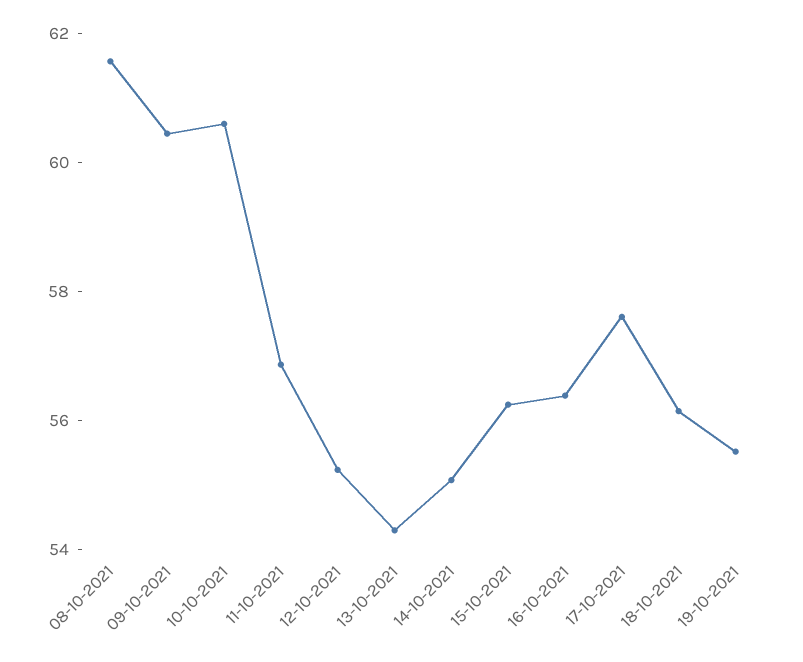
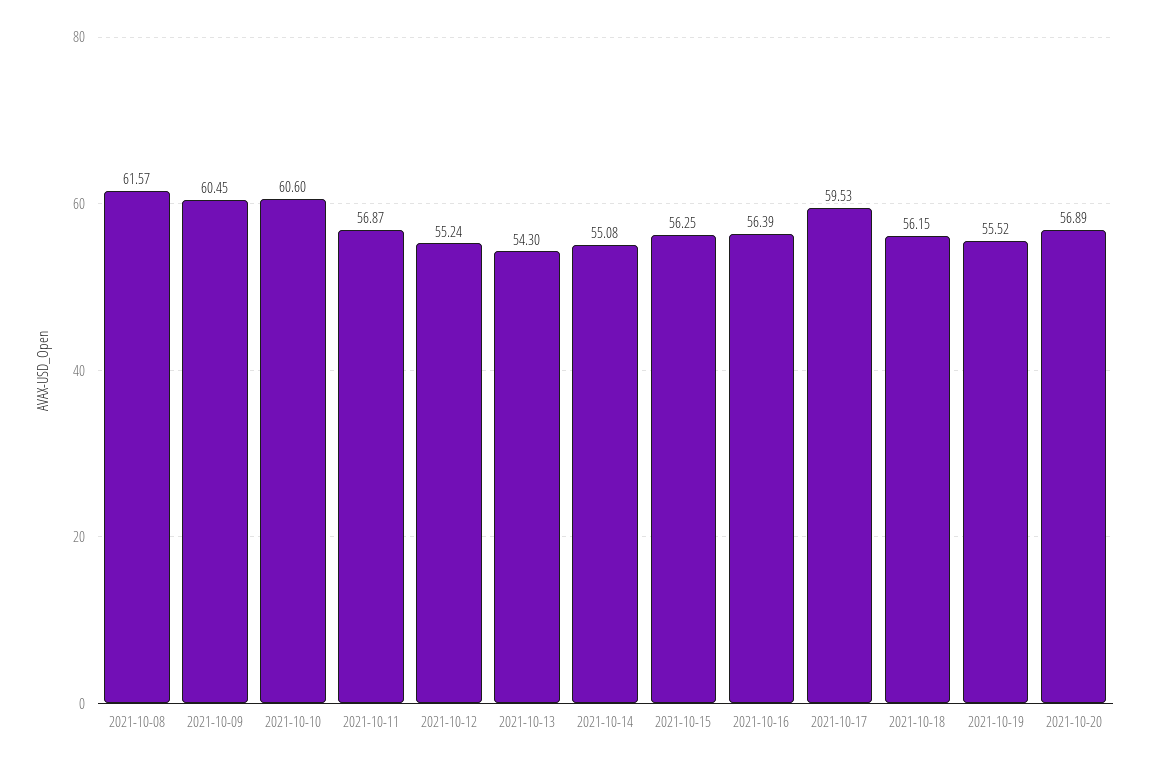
17-10-2021: 57.5 -> 59.53
2021-10-20: none -> 56.89

